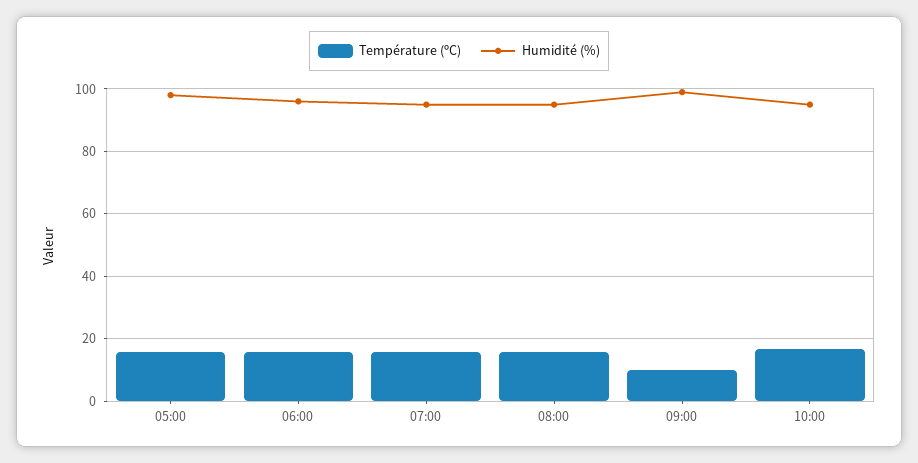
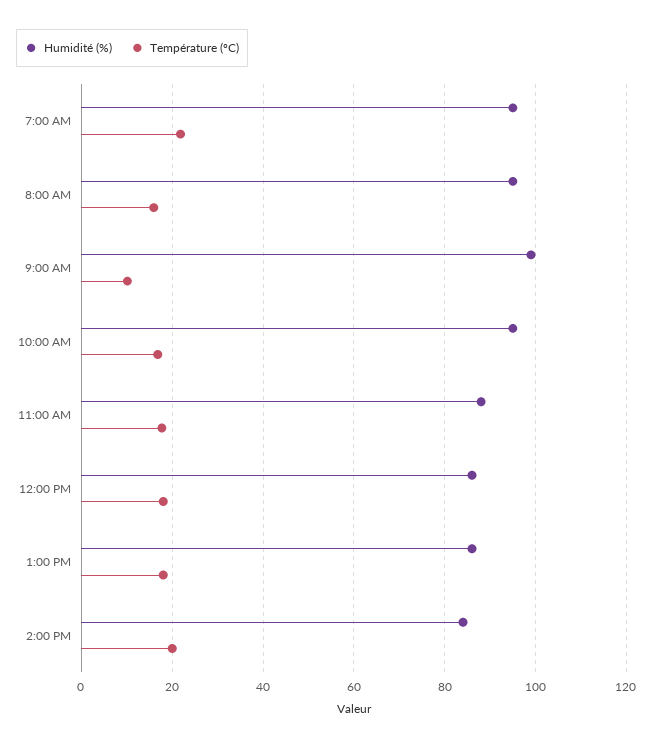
Température (ºC), 05:00: 16 -> none
Humidité (%), 05:00: 98 -> none
Température (ºC), 06:00: 16 -> none
Humidité (%), 06:00: 96 -> none
Température (ºC), 07:00: 16 -> 22
Humidité (%), 11:00 AM: none -> 88
Température (ºC), 11:00 AM: none -> 18
Humidité (%), 12:00 PM: none -> 86
Température (ºC), 12:00 PM: none -> 18
Humidité (%), 1:00 PM: none -> 86
Température (ºC), 1:00 PM: none -> 18
Humidité (%), 2:00 PM: none -> 84
Température (ºC), 2:00 PM: none -> 20

